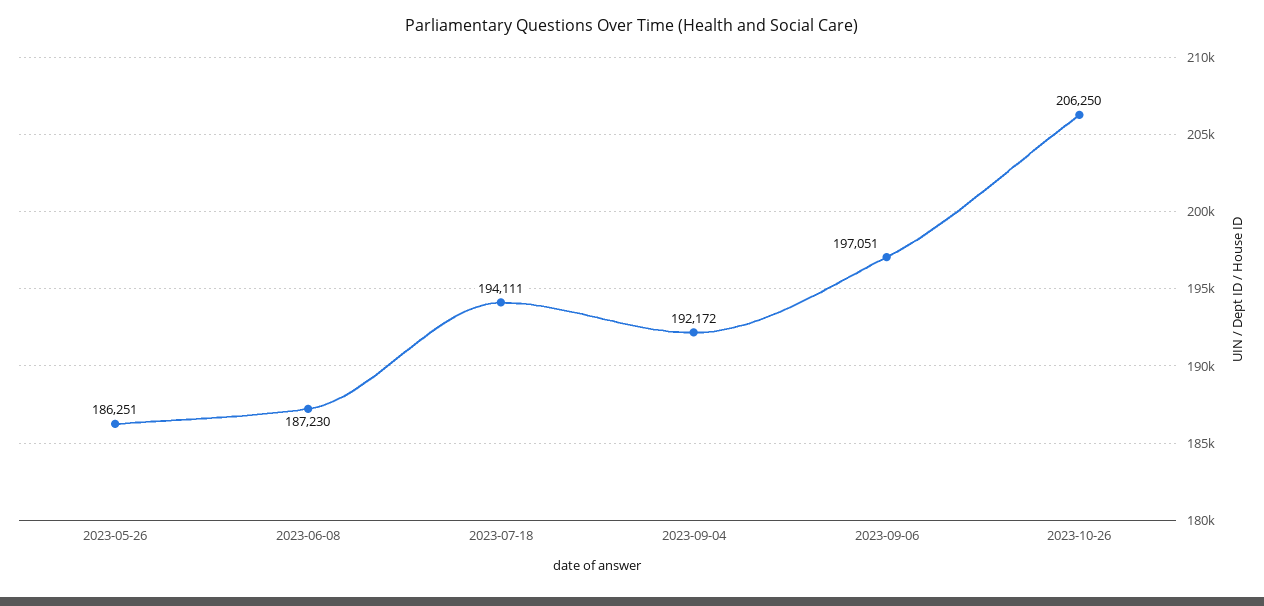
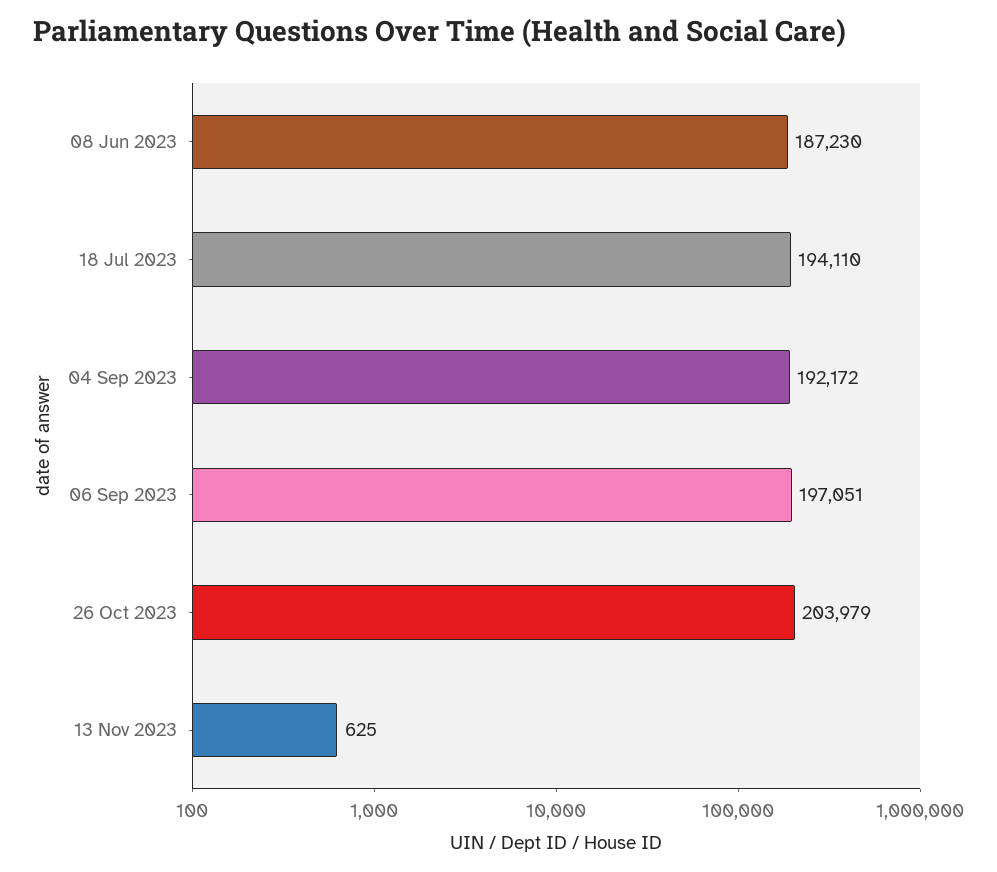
2023-05-26: 186251 -> none
2023-07-18: 194111 -> 194110
2023-10-26: 206250 -> 203979
13 Nov 2023: none -> 625

